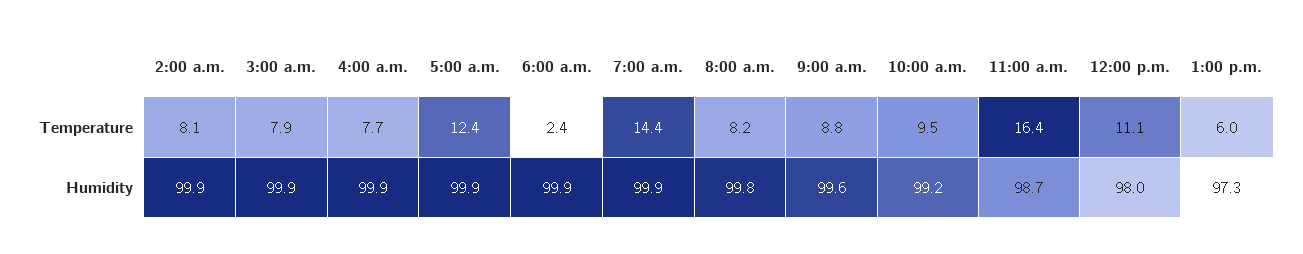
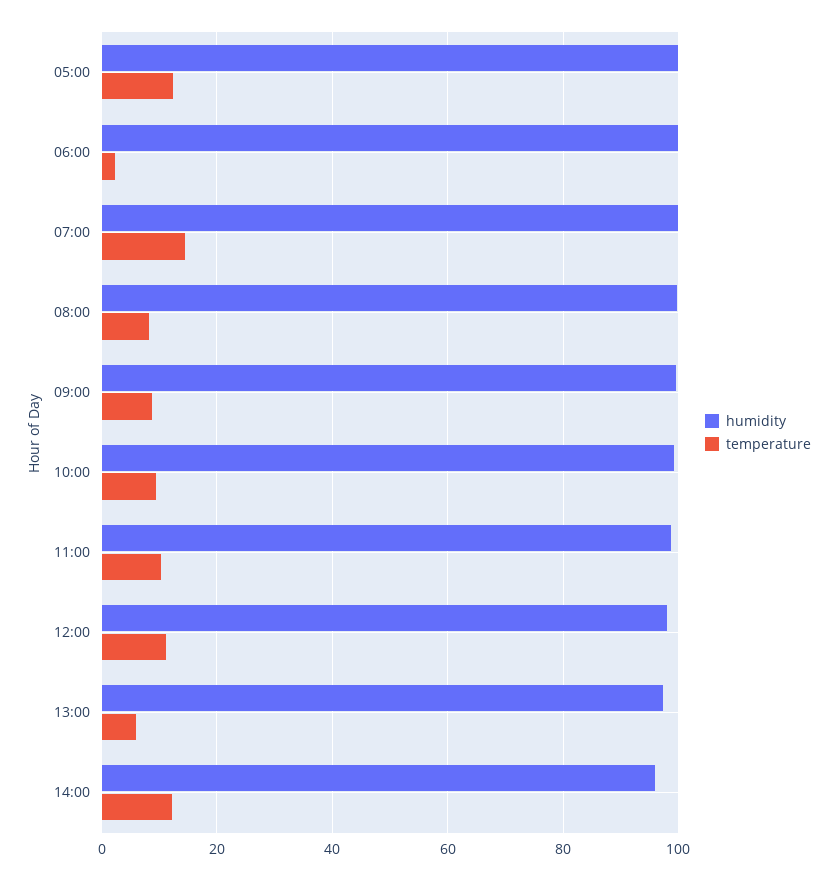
Temperature, 2:00 a.m.: 8.1 -> none
Temperature, 3:00 a.m.: 7.9 -> none
Temperature, 4:00 a.m.: 7.7 -> none
Temperature, 11:00 a.m.: 16.4 -> 10
Humidity, 2:00 a.m.: 99.9 -> none
Humidity, 3:00 a.m.: 99.9 -> none
Humidity, 4:00 a.m.: 99.9 -> none
Humidity, 14:00: none -> 96
Temperature, 14:00: none -> 12

